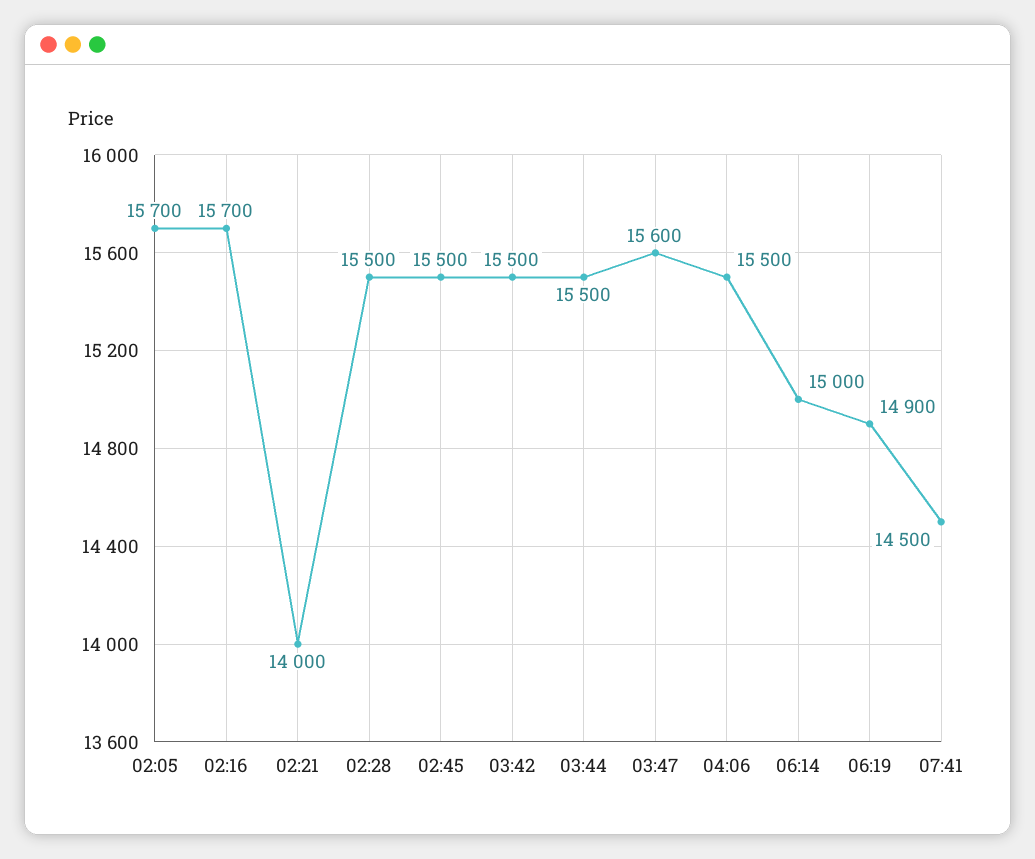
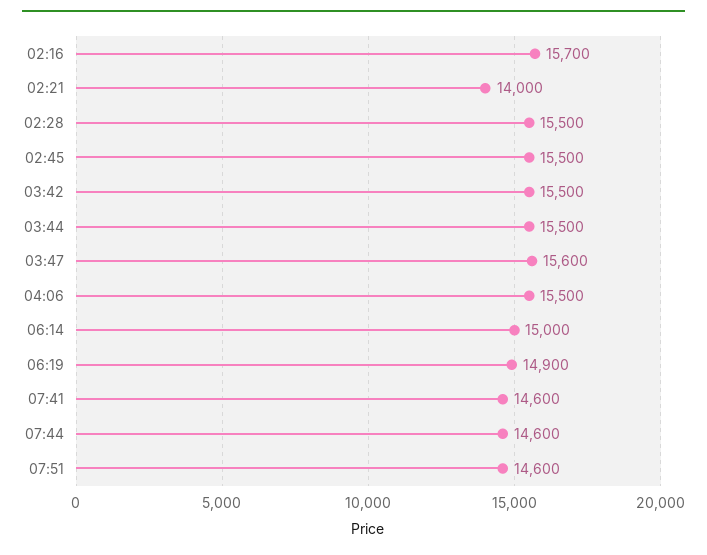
02:05: 15700 -> none
07:41: 14500 -> 14600
07:44: none -> 14600
07:51: none -> 14600

